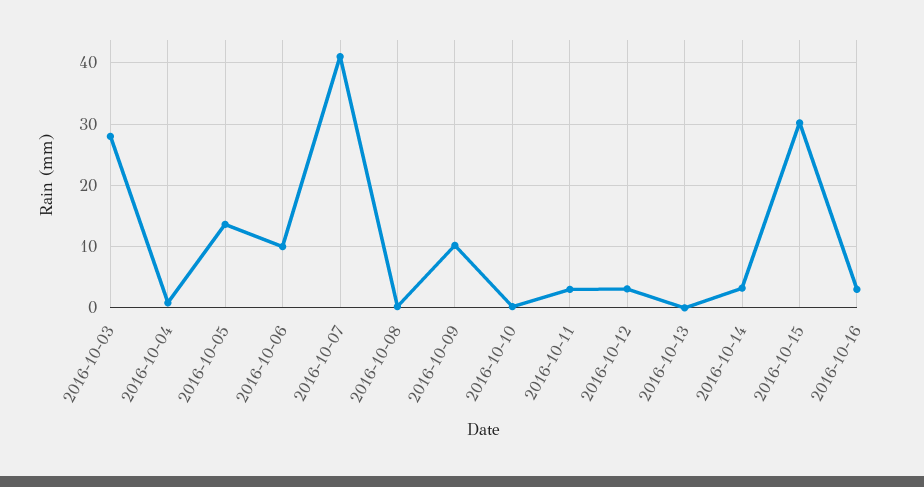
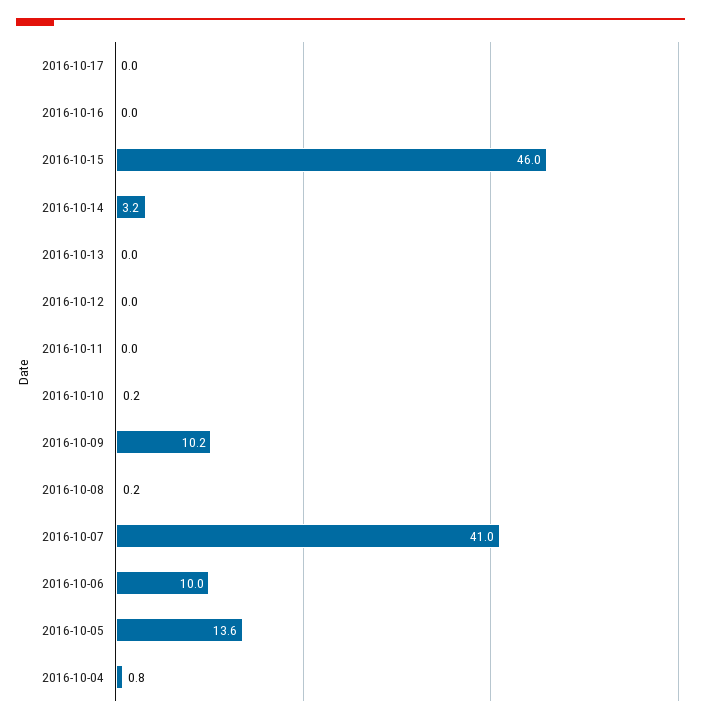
2016-10-03: 28 -> none
2016-10-11: 3 -> 0
2016-10-12: 3 -> 0
2016-10-15: 30 -> 46
2016-10-16: 3 -> 0
2016-10-17: none -> 0

